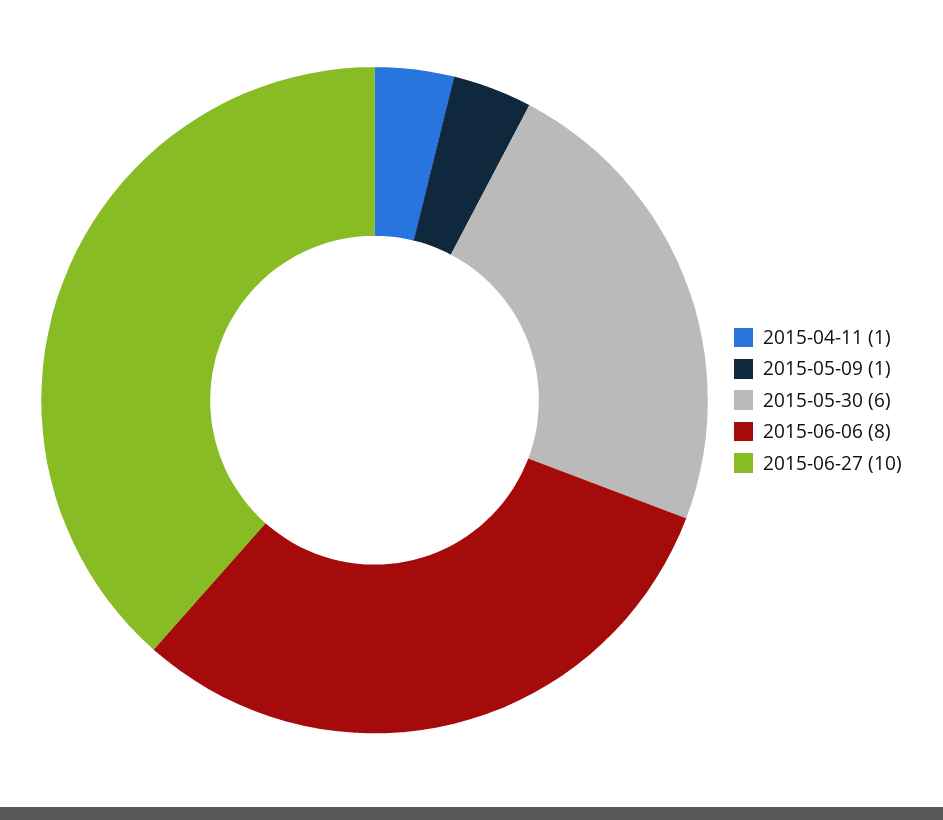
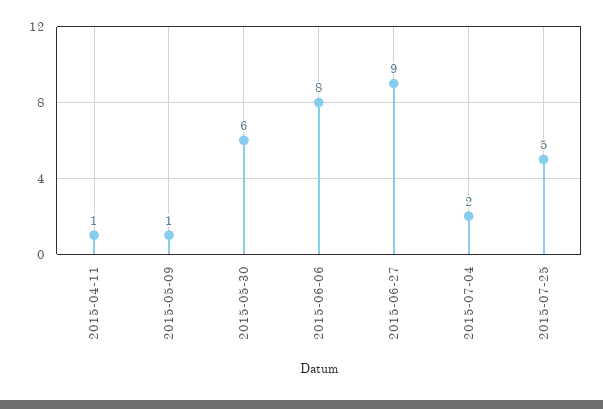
2015-06-27: 10 -> 9
2015-07-04: none -> 2
2015-07-25: none -> 5

